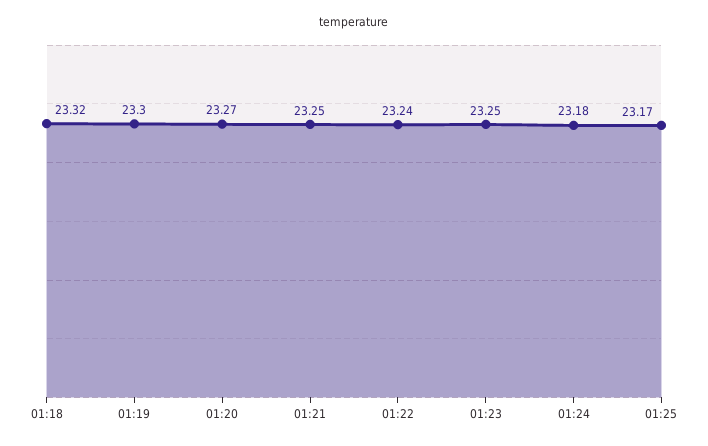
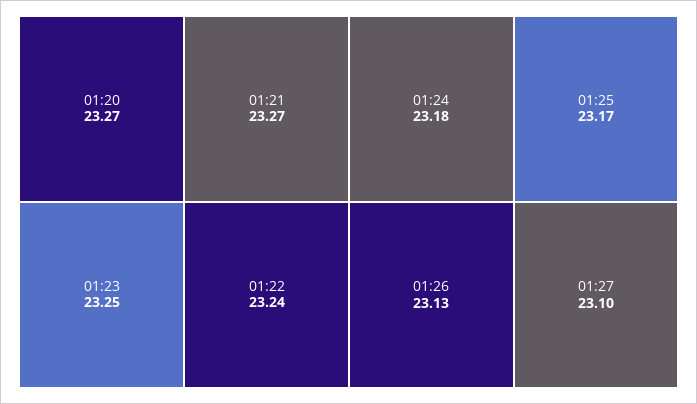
01:18: 23.32 -> none
01:19: 23.3 -> none
01:21: 23.25 -> 23.27
01:26: none -> 23.13
01:27: none -> 23.1

